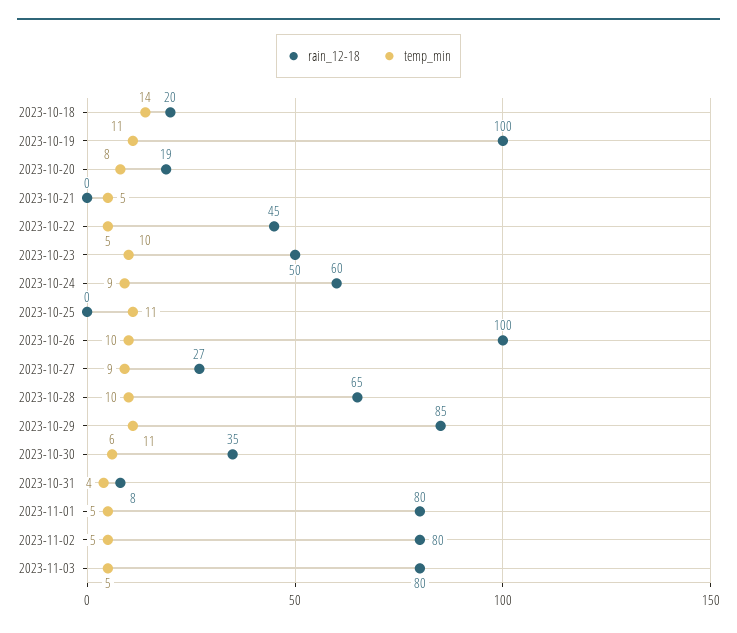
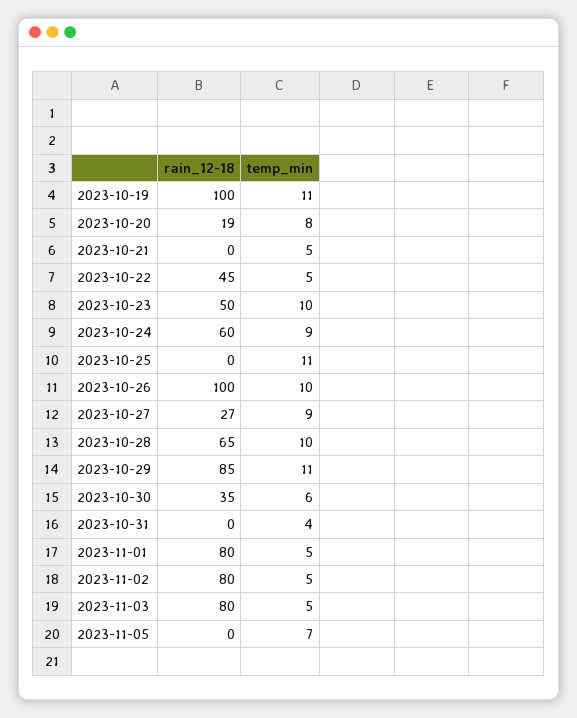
rain_12-18, 2023-10-18: 20 -> none
temp_min, 2023-10-18: 14 -> none
rain_12-18, 2023-10-31: 8 -> 0
rain_12-18, 2023-11-05: none -> 0
temp_min, 2023-11-05: none -> 7

